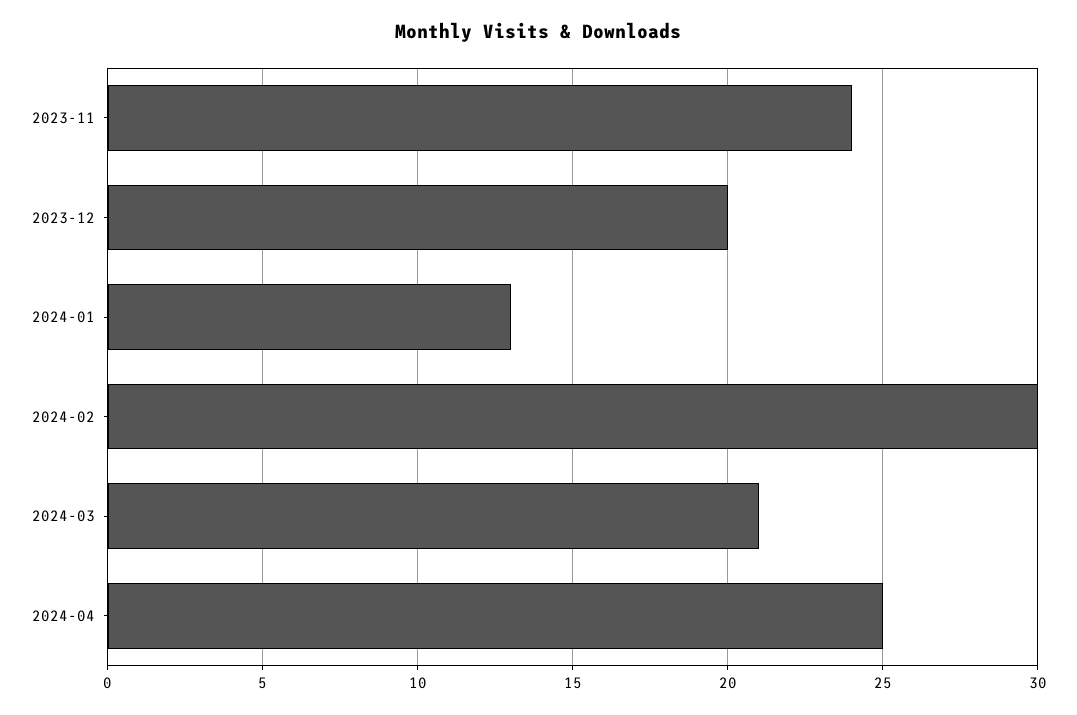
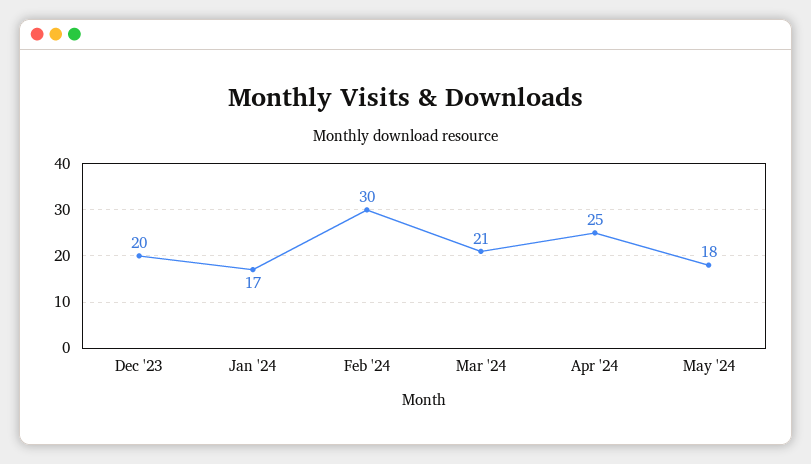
2023-11: 24 -> none
2024-01: 13 -> 17
May '24: none -> 18

